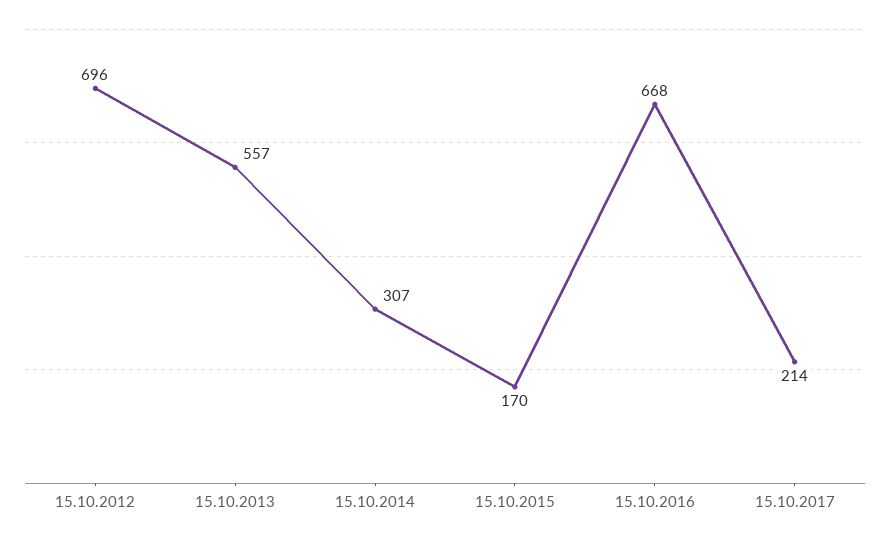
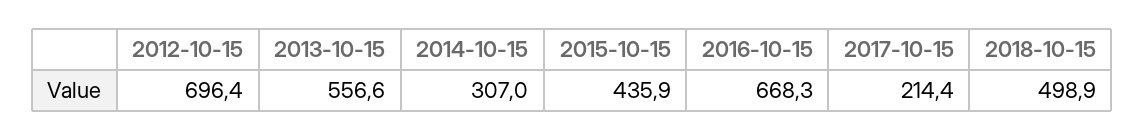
15.10.2015: 170 -> 435.9
2018-10-15: none -> 498.9

